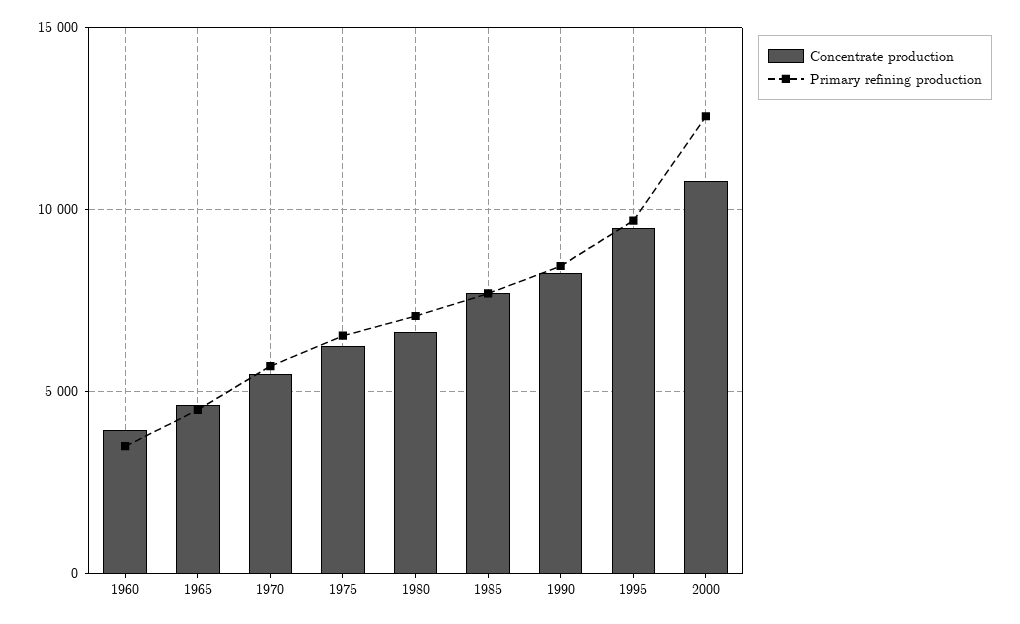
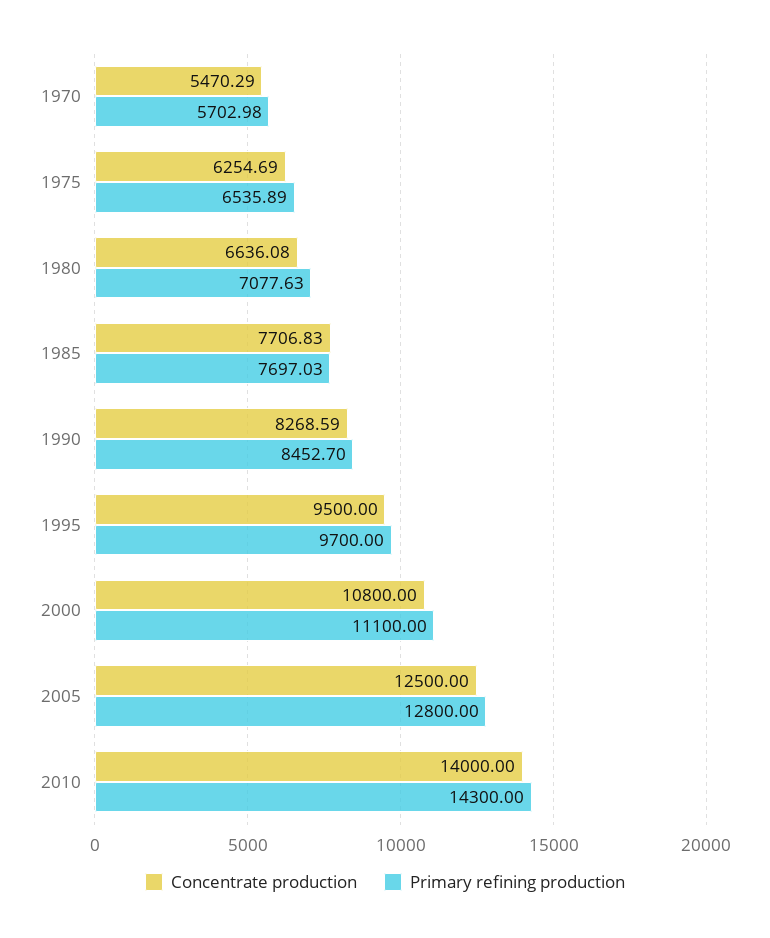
Concentrate production, 1960: 4000 -> none
Primary refining production, 1960: 3500 -> none
Concentrate production, 1965: 4500 -> none
Primary refining production, 1965: 4500 -> none
Primary refining production, 2000: 12500 -> 11100
Concentrate production, 2005: none -> 12500
Primary refining production, 2005: none -> 12800
Concentrate production, 2010: none -> 14000
Primary refining production, 2010: none -> 14300

